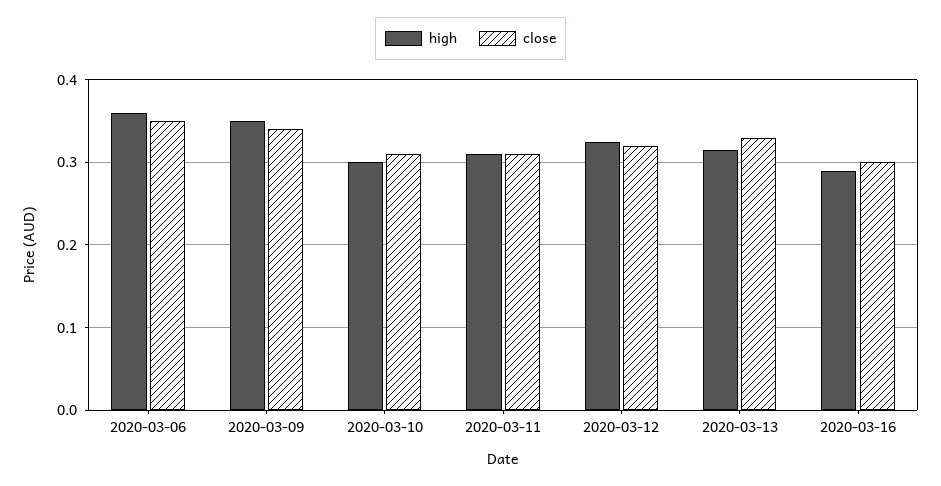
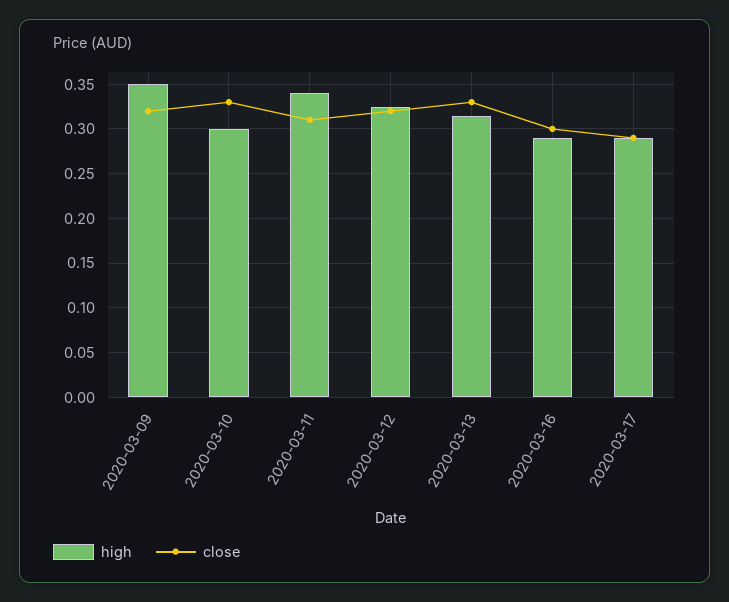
high, 2020-03-06: 0.36 -> none
close, 2020-03-06: 0.35 -> none
close, 2020-03-09: 0.34 -> 0.32
close, 2020-03-10: 0.31 -> 0.33
high, 2020-03-11: 0.31 -> 0.34
high, 2020-03-17: none -> 0.29
close, 2020-03-17: none -> 0.29

